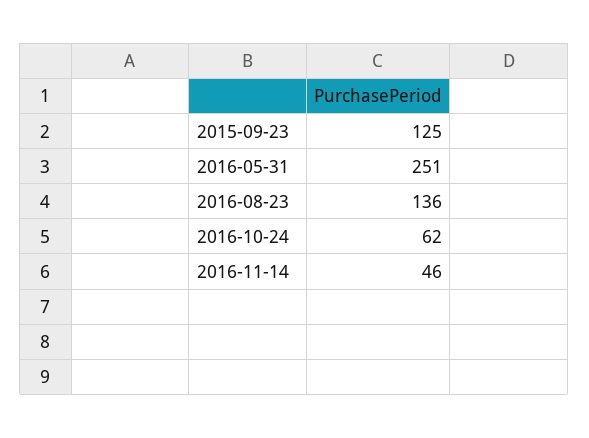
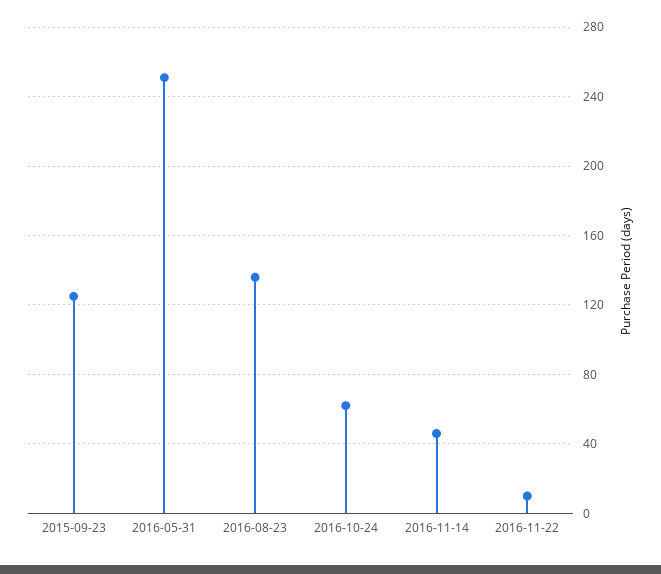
2016-11-22: none -> 10

